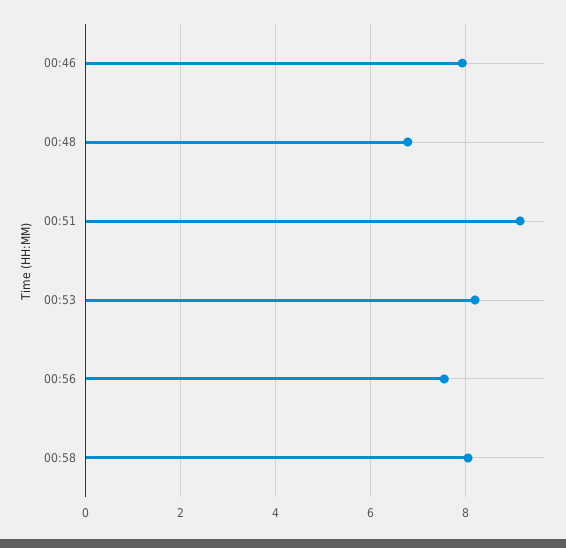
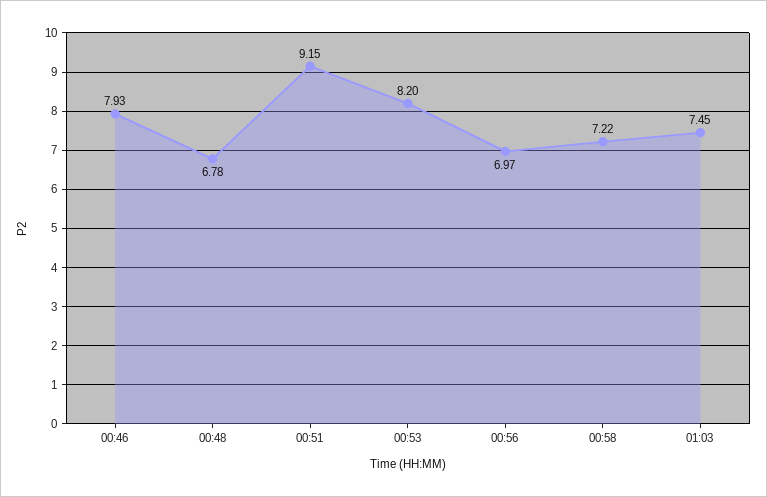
00:56: 7.6 -> 6.97
00:58: 8 -> 7.22
01:03: none -> 7.45

